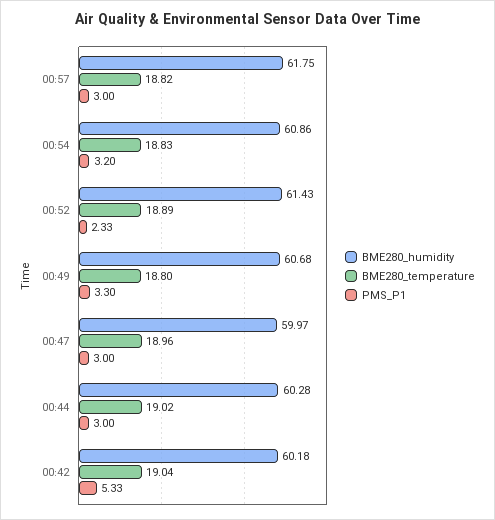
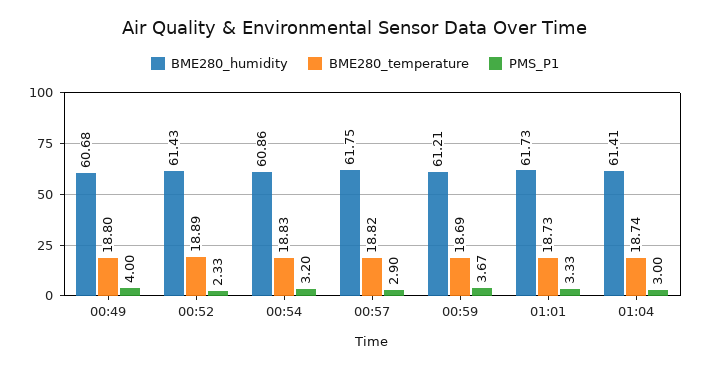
PMS_P1, 00:57: 3 -> 2.9
PMS_P1, 00:49: 3.3 -> 4
BME280_humidity, 00:47: 59.97 -> none
BME280_temperature, 00:47: 18.96 -> none
PMS_P1, 00:47: 3 -> none
BME280_humidity, 00:44: 60.28 -> none
BME280_temperature, 00:44: 19.02 -> none
PMS_P1, 00:44: 3 -> none
BME280_humidity, 00:42: 60.18 -> none
BME280_temperature, 00:42: 19.04 -> none
PMS_P1, 00:42: 5.33 -> none
BME280_humidity, 00:59: none -> 61.21
BME280_temperature, 00:59: none -> 18.69
PMS_P1, 00:59: none -> 3.67
BME280_humidity, 01:01: none -> 61.73
BME280_temperature, 01:01: none -> 18.73
PMS_P1, 01:01: none -> 3.33
BME280_humidity, 01:04: none -> 61.41
BME280_temperature, 01:04: none -> 18.74
PMS_P1, 01:04: none -> 3

